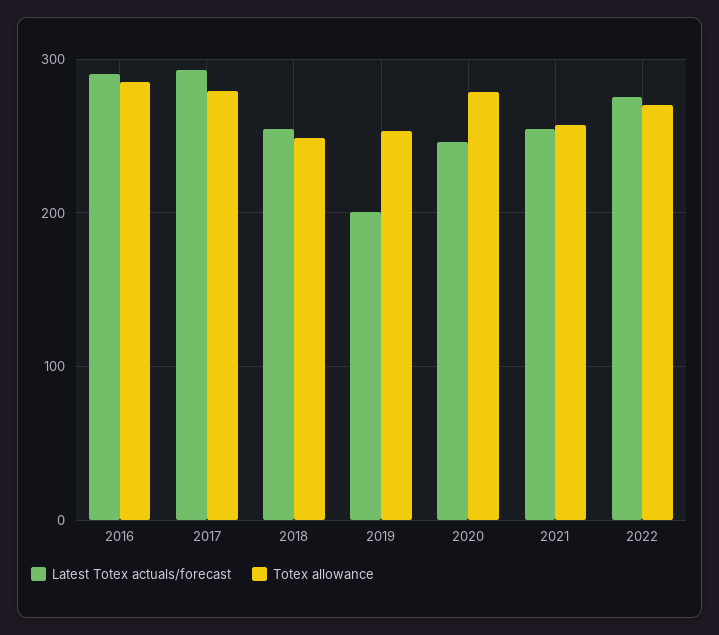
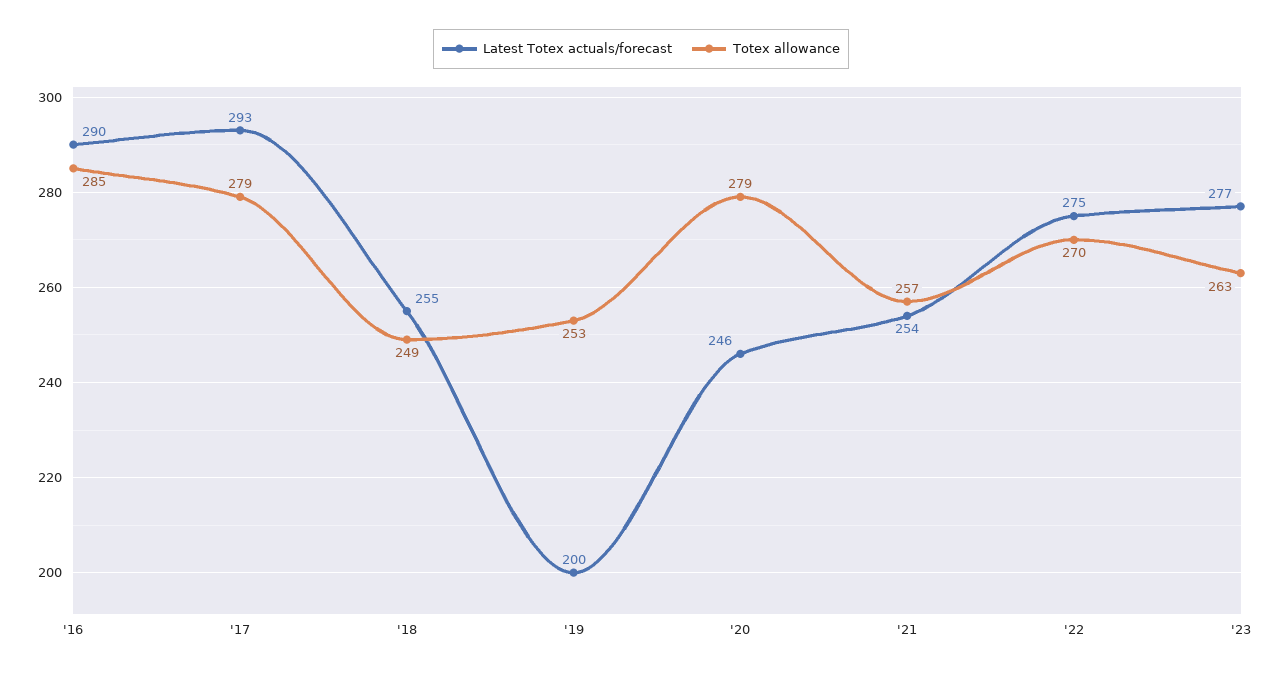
Latest Totex actuals/forecast, '23: none -> 277
Totex allowance, '23: none -> 263

